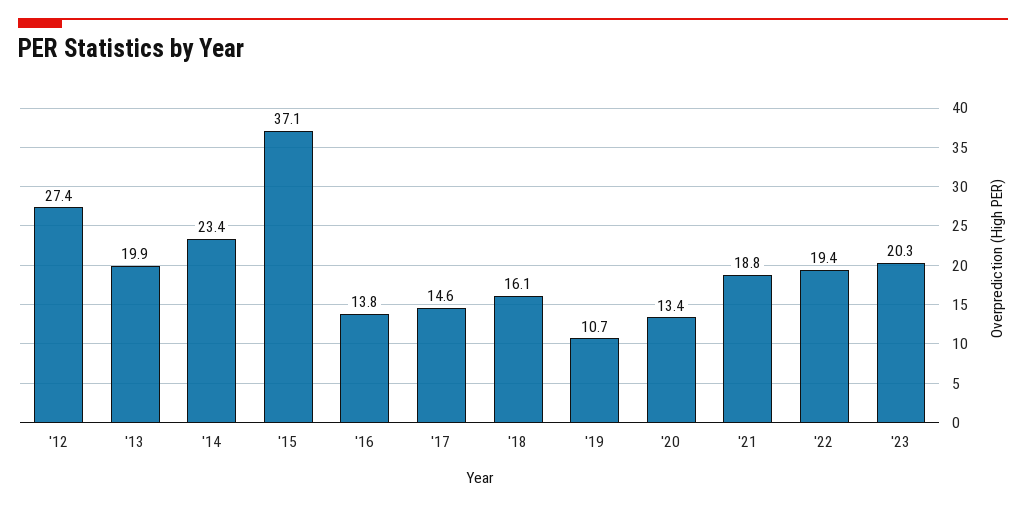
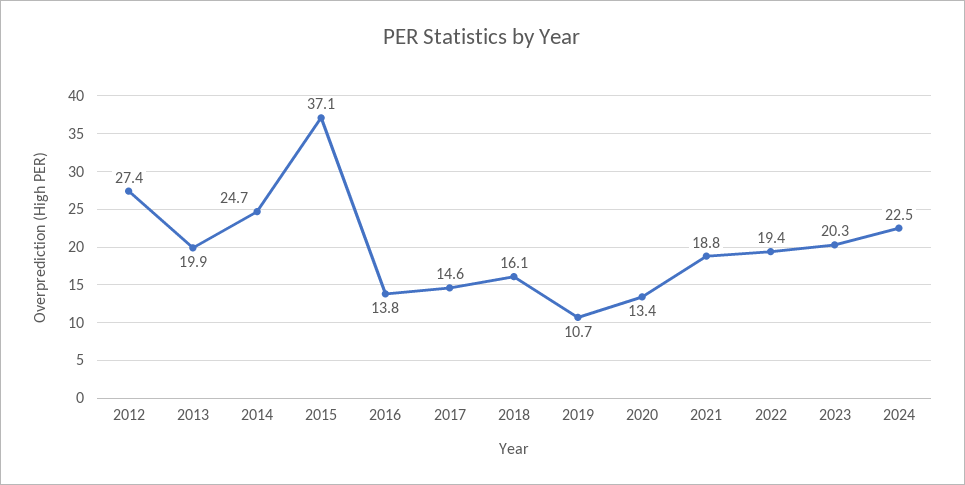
'14: 23.4 -> 24.7
2024: none -> 22.5

